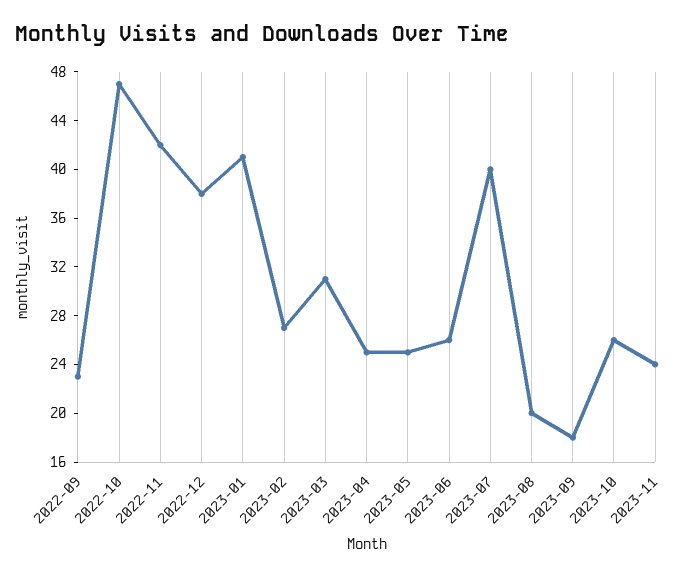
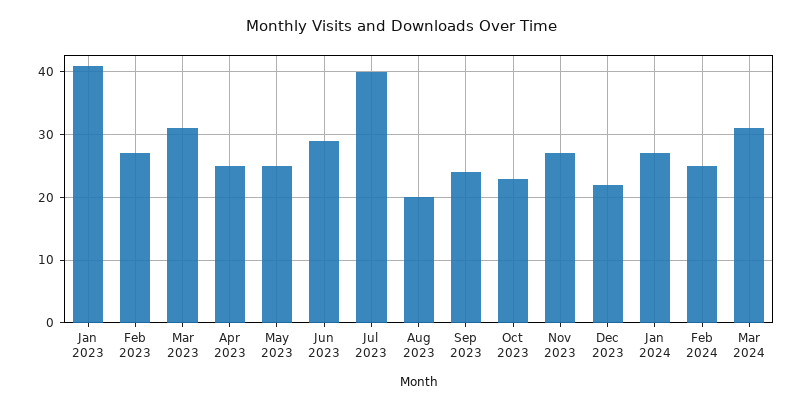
2022-09: 23 -> none
2022-10: 47 -> none
2022-11: 42 -> none
2022-12: 38 -> none
2023-06: 26 -> 29
2023-09: 18 -> 24
2023-10: 26 -> 23
2023-11: 24 -> 27
Dec 2023: none -> 22
Jan 2024: none -> 27
Feb 2024: none -> 25
Mar 2024: none -> 31

